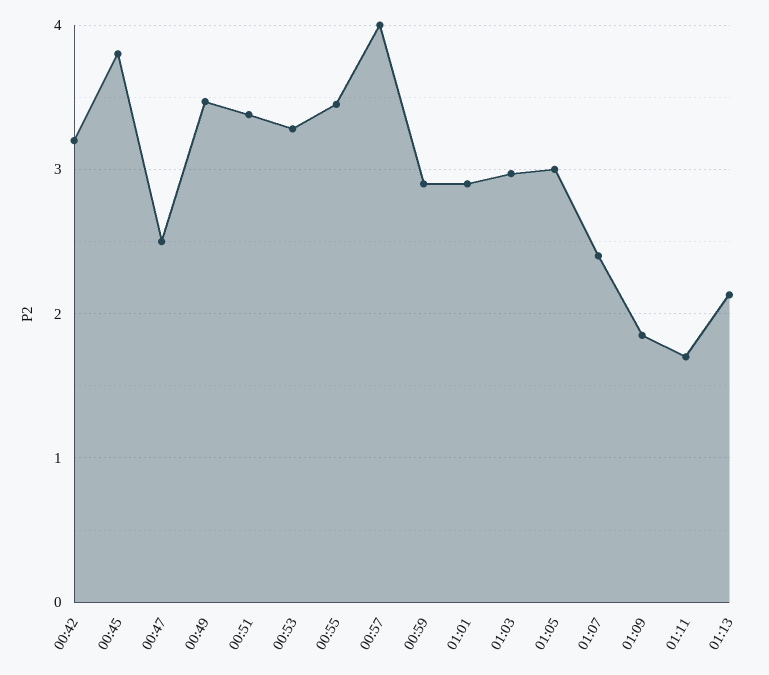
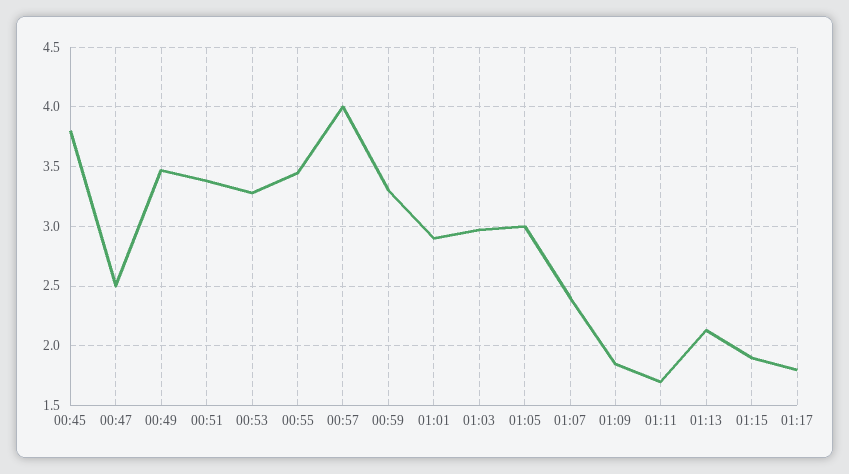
00:42: 3.2 -> none
00:59: 2.9 -> 3.3
01:15: none -> 1.9
01:17: none -> 1.8

